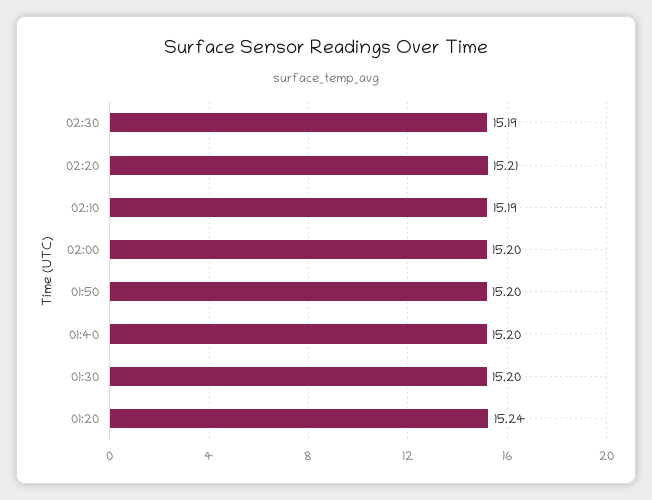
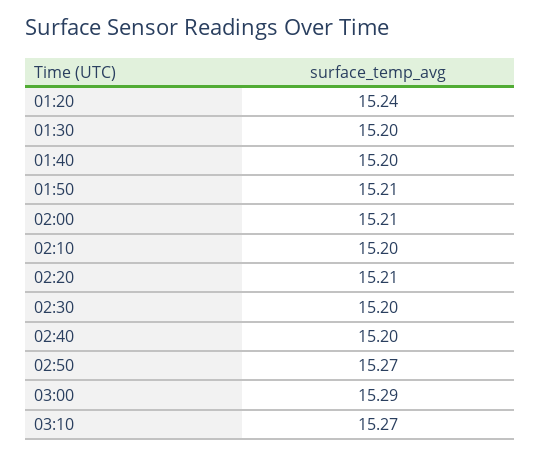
02:30: 15.19 -> 15.2
02:10: 15.19 -> 15.2
02:00: 15.2 -> 15.21
01:50: 15.2 -> 15.21
02:40: none -> 15.2
02:50: none -> 15.27
03:00: none -> 15.29
03:10: none -> 15.27

